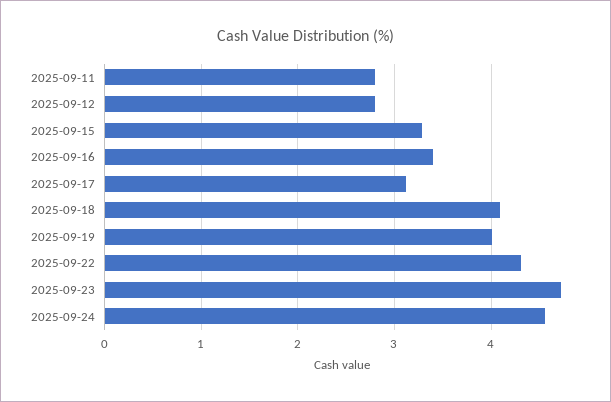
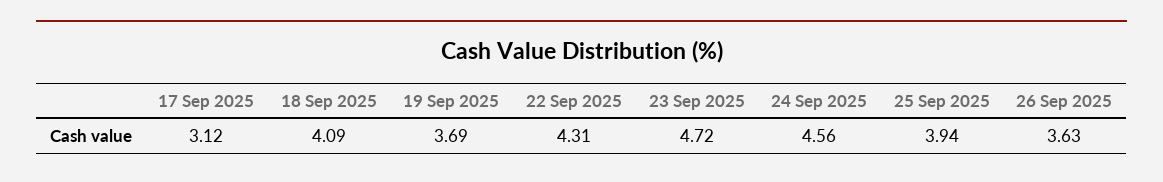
2025-09-11: 2.8 -> none
2025-09-12: 2.8 -> none
2025-09-15: 3.3 -> none
2025-09-16: 3.4 -> none
2025-09-19: 4 -> 3.69
25 Sep 2025: none -> 3.94
26 Sep 2025: none -> 3.63

